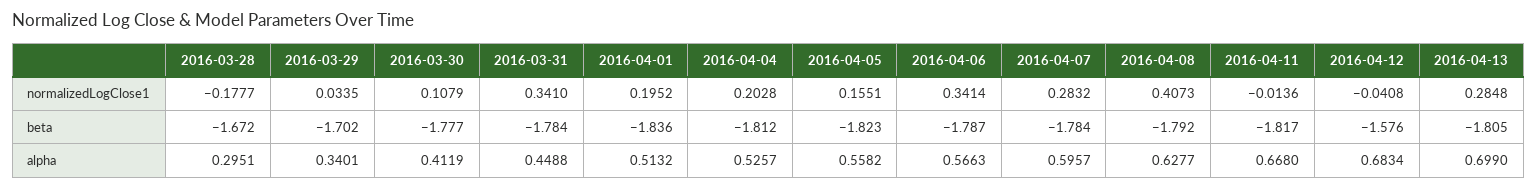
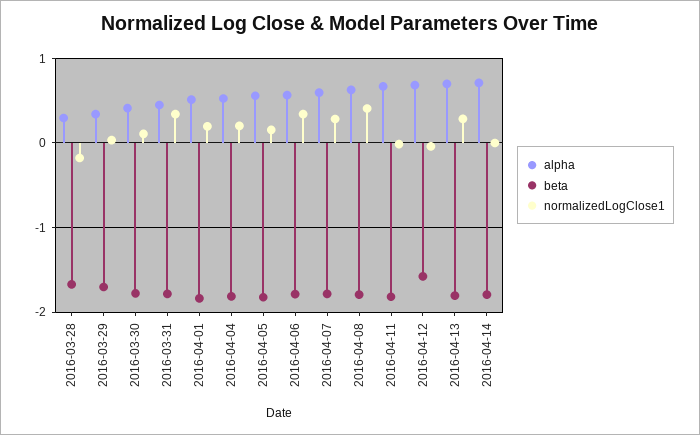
alpha, 2016-04-14: none -> 0.7
beta, 2016-04-14: none -> -1.8
normalizedLogClose1, 2016-04-14: none -> 0

